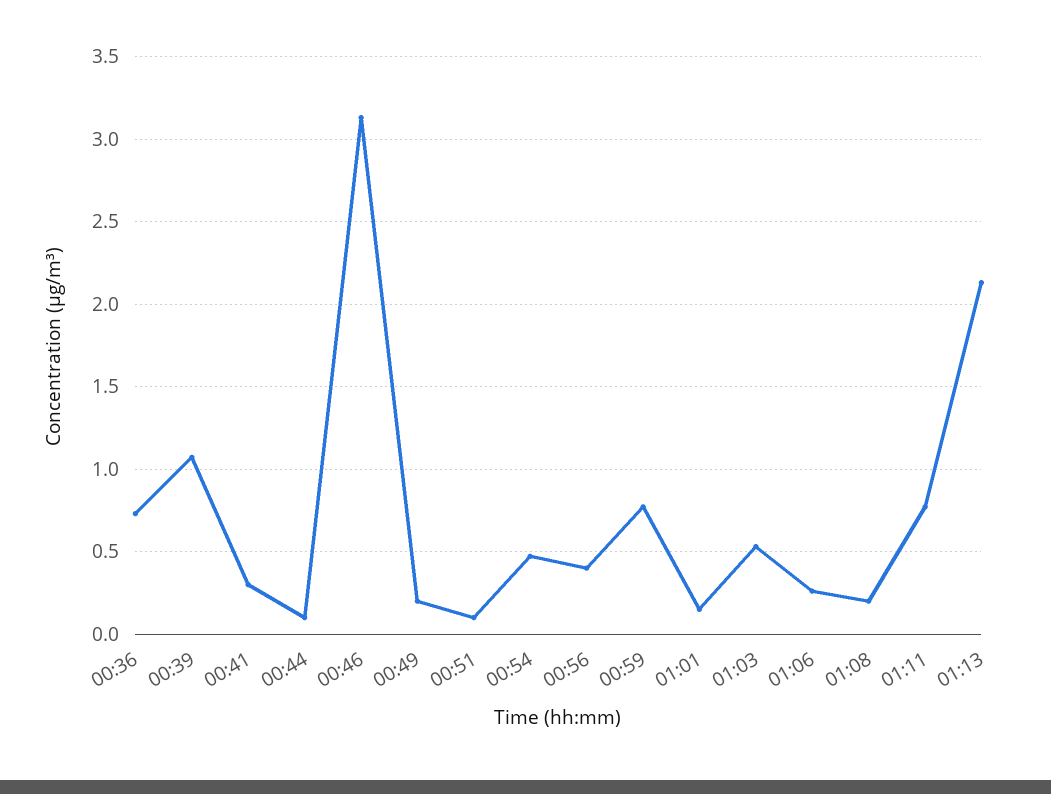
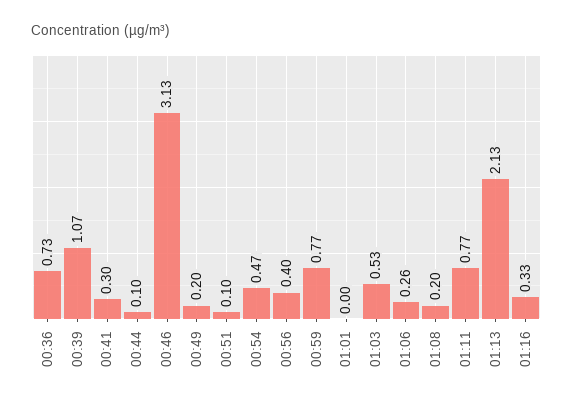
01:01: 0.15 -> 0
01:16: none -> 0.33

